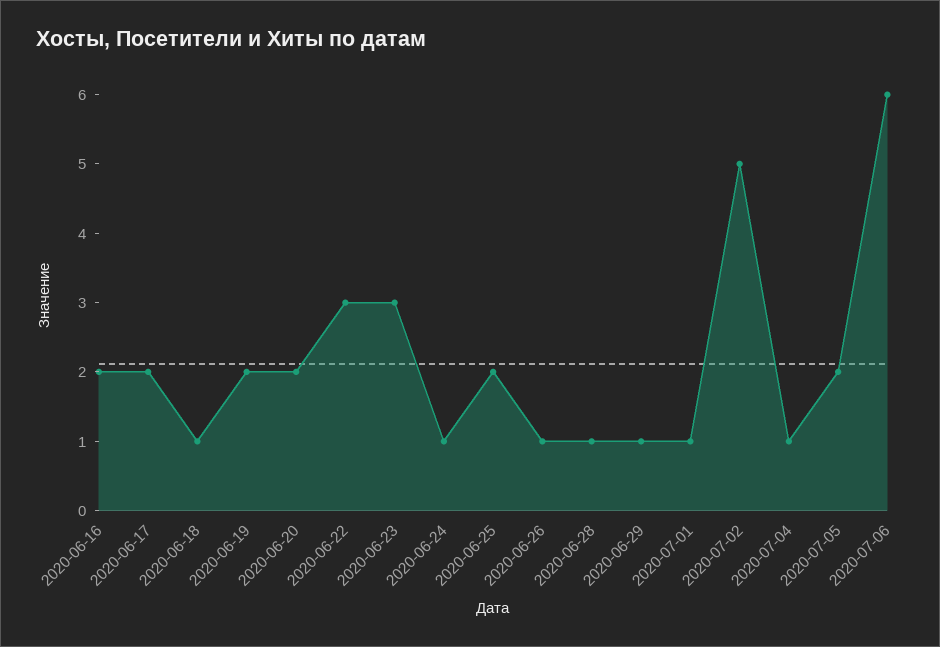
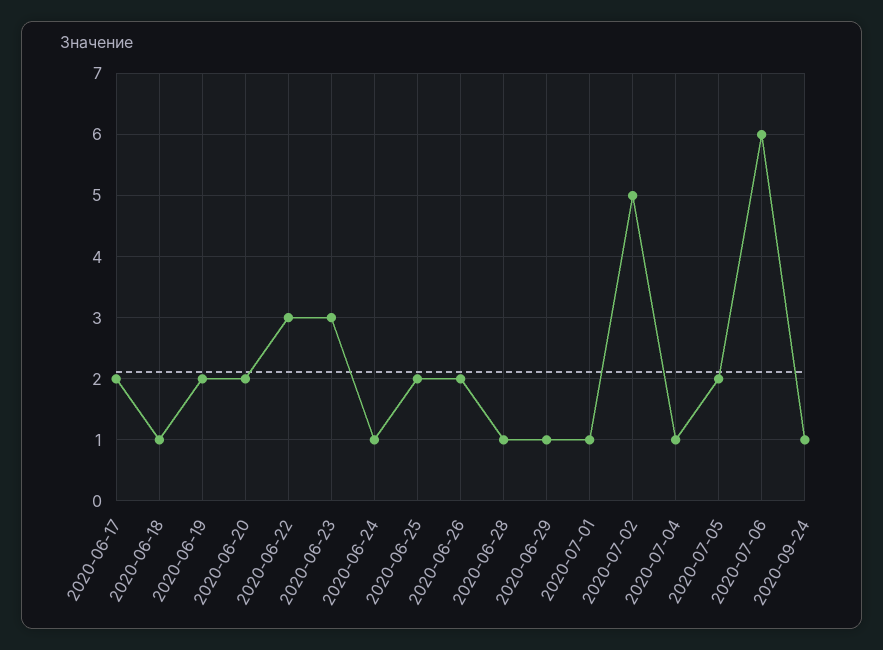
2020-06-16: 2 -> none
2020-06-26: 1 -> 2
2020-09-24: none -> 1

